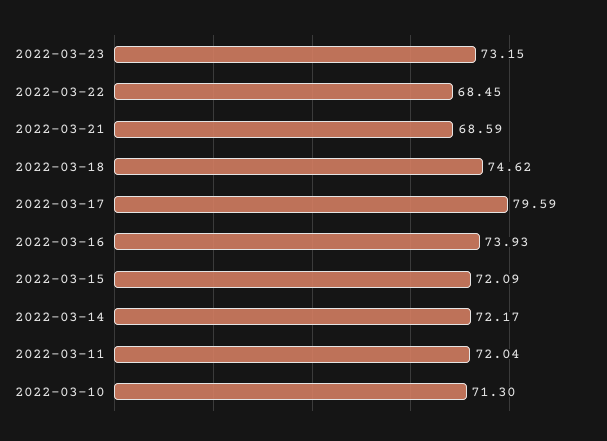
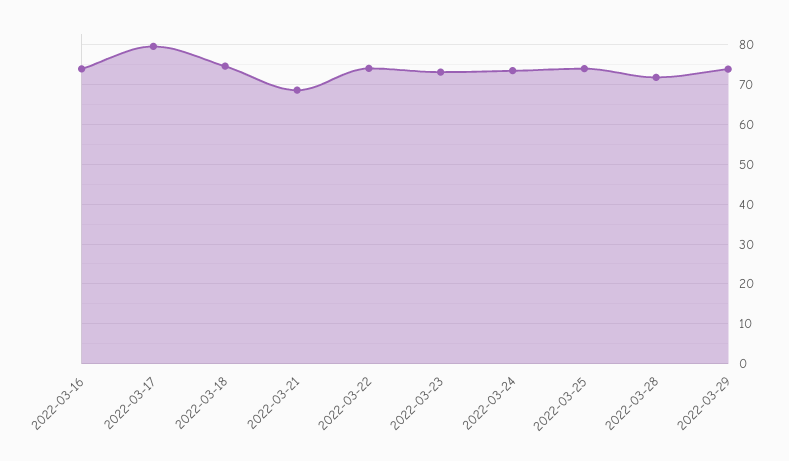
2022-03-22: 68.45 -> 74
2022-03-15: 72.09 -> none
2022-03-14: 72.17 -> none
2022-03-11: 72.04 -> none
2022-03-10: 71.3 -> none
2022-03-24: none -> 74
2022-03-25: none -> 74
2022-03-28: none -> 72
2022-03-29: none -> 74

